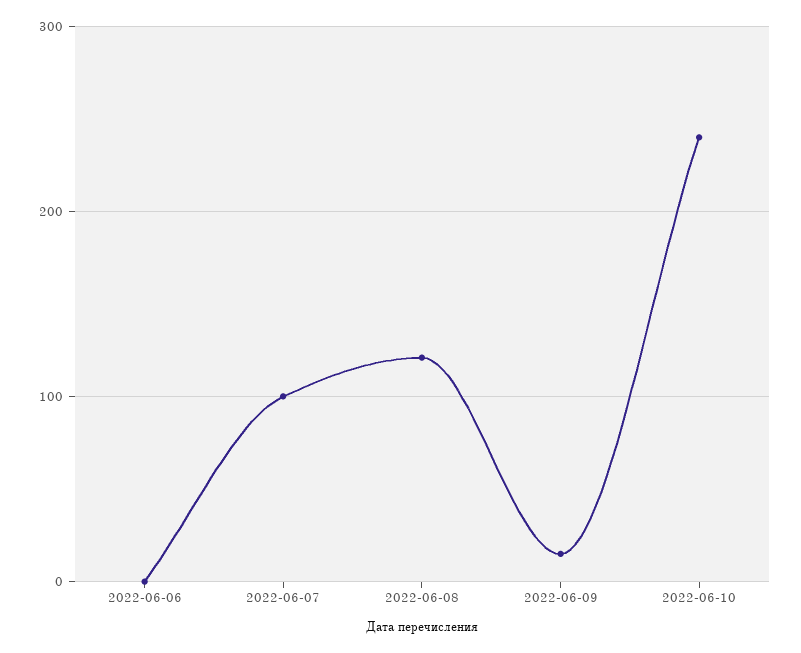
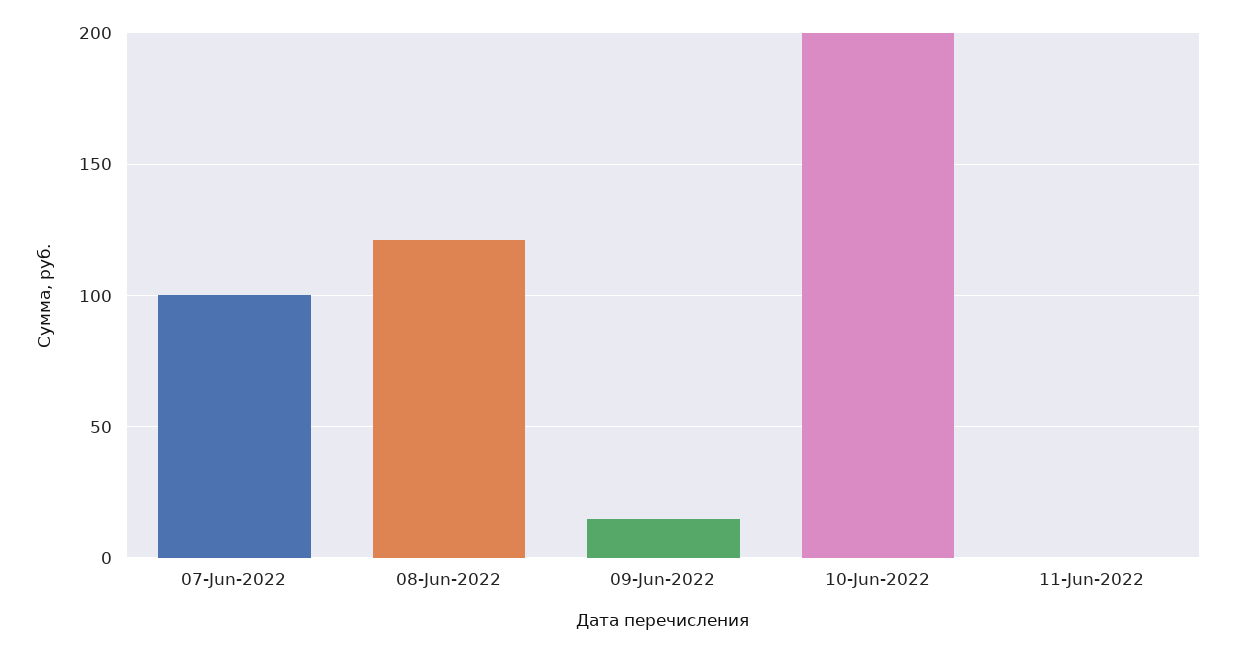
2022-06-06: 0 -> none
2022-06-10: 240 -> 200
11-Jun-2022: none -> 0

